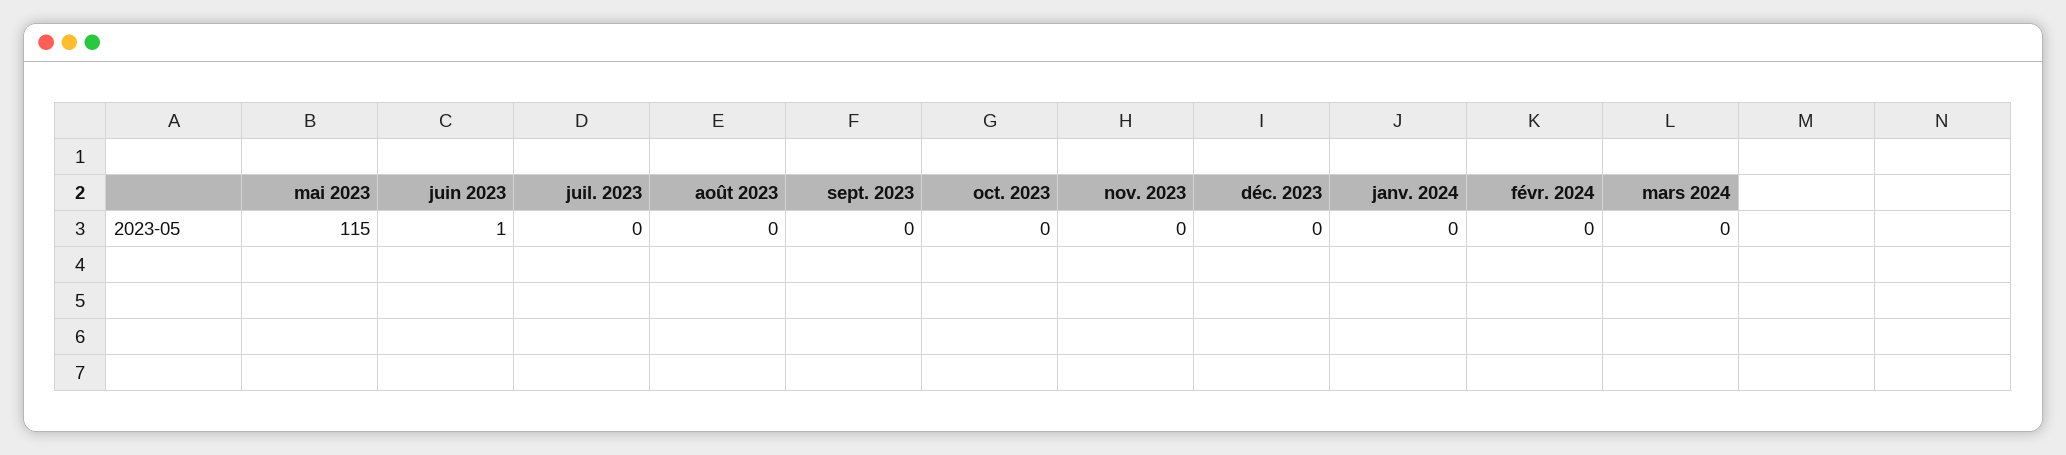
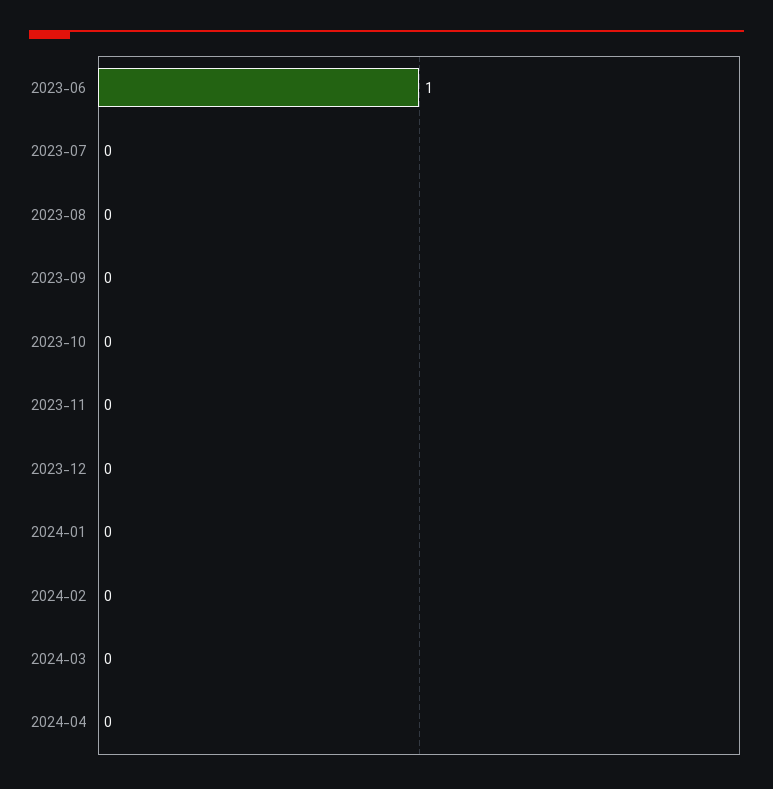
mai 2023: 115 -> none
2024-04: none -> 0

